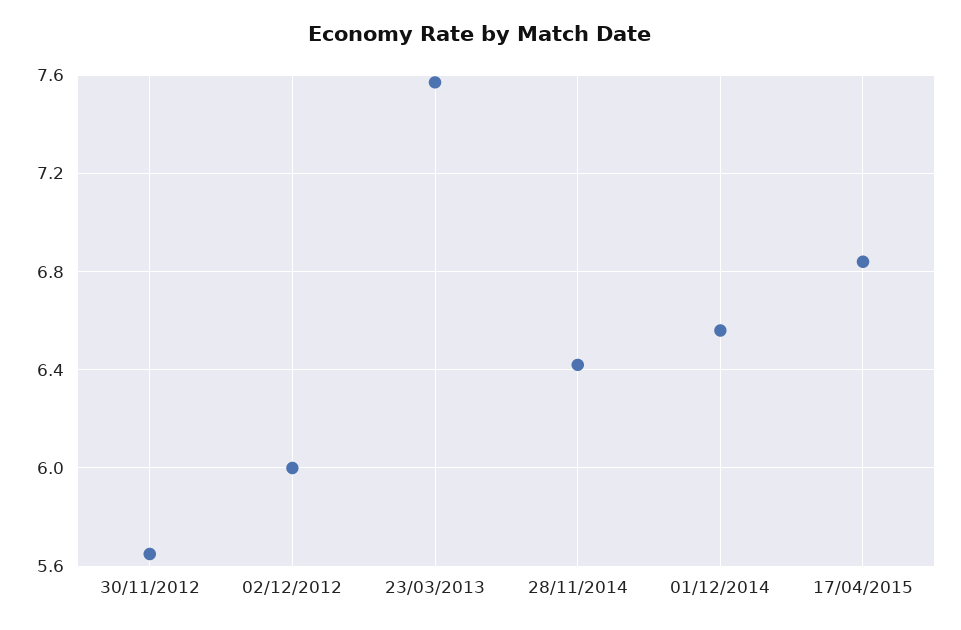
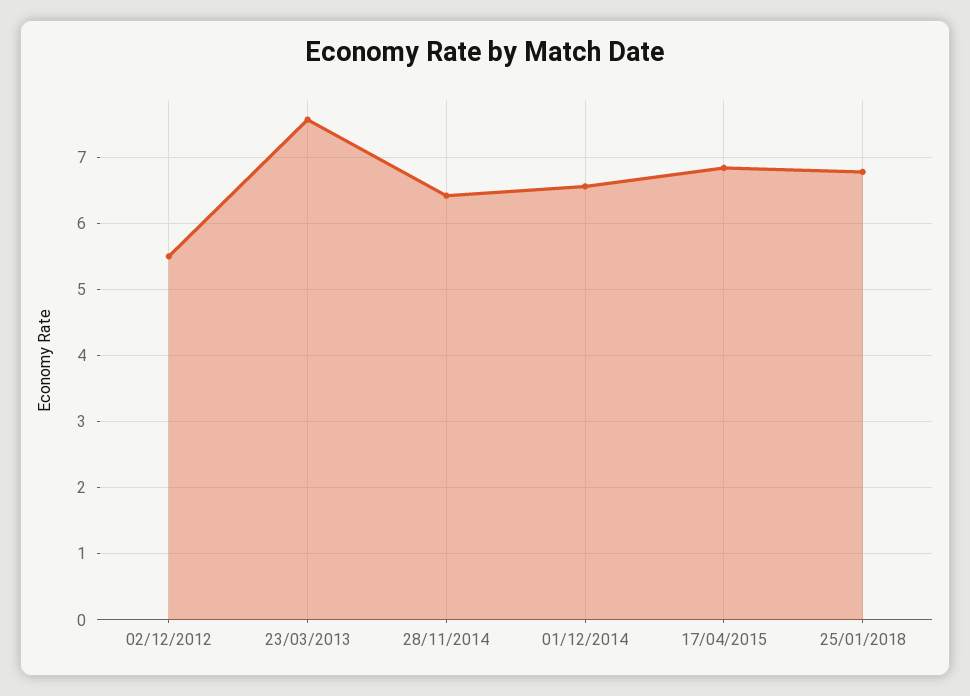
30/11/2012: 5.65 -> none
02/12/2012: 6 -> 5.5
25/01/2018: none -> 6.8

